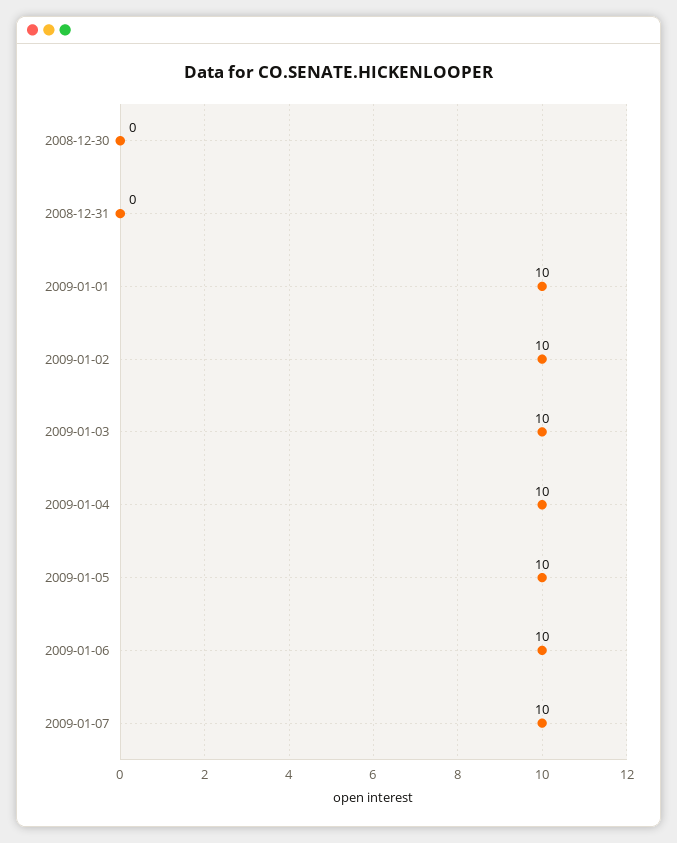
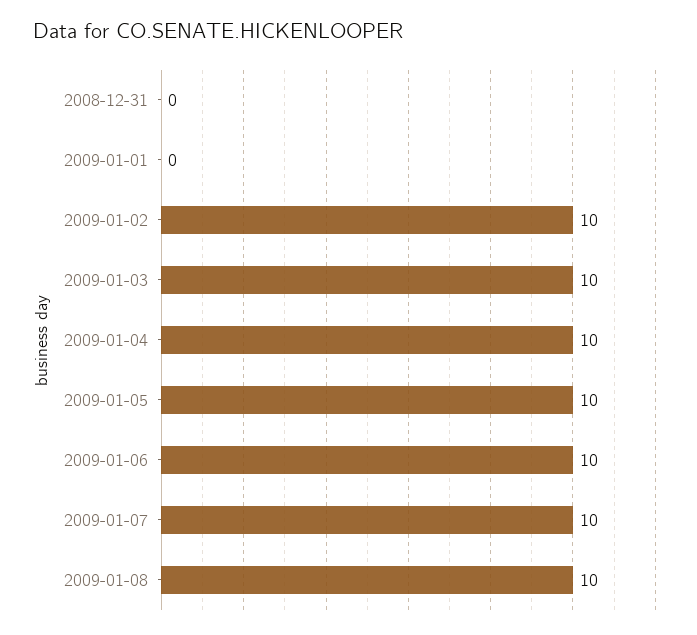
2008-12-30: 0 -> none
2009-01-01: 10 -> 0
2009-01-08: none -> 10

